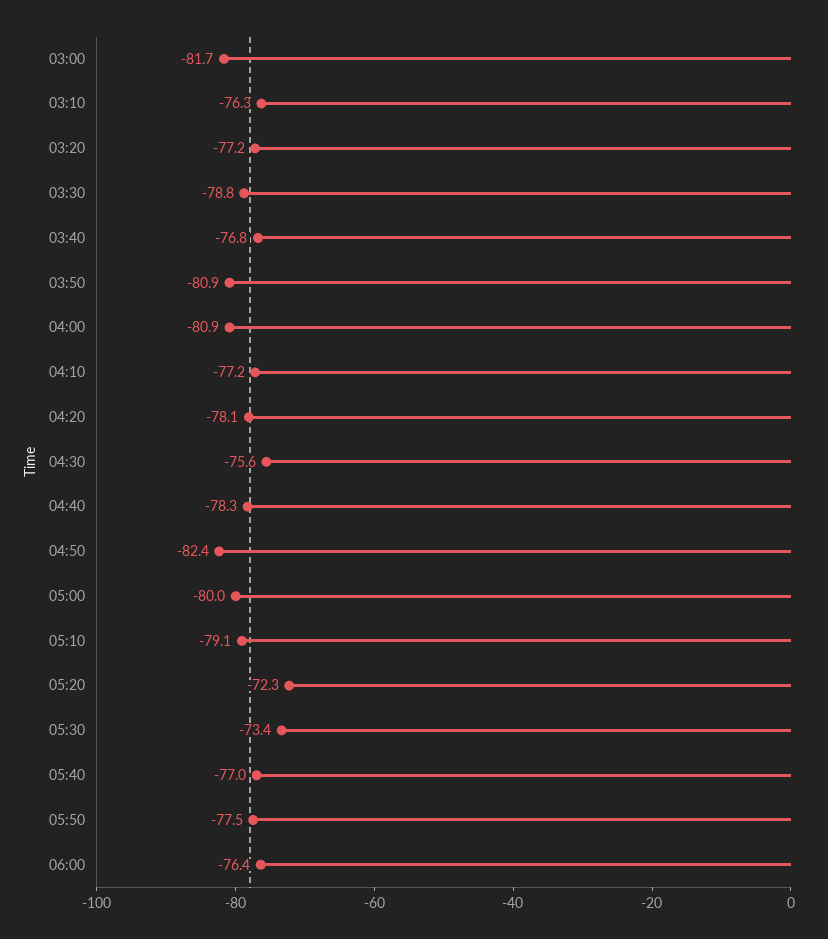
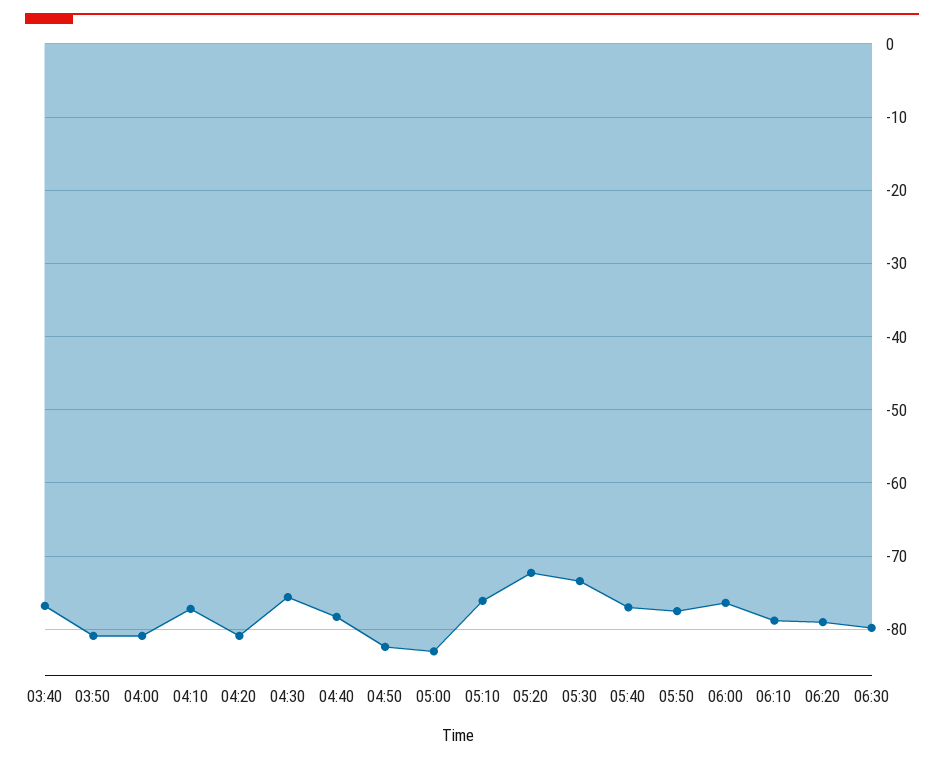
03:00: -81.7 -> none
03:10: -76.3 -> none
03:20: -77.2 -> none
03:30: -78.8 -> none
04:20: -78.1 -> -81
05:00: -80 -> -83
05:10: -79.1 -> -76
06:10: none -> -79
06:20: none -> -79
06:30: none -> -80

